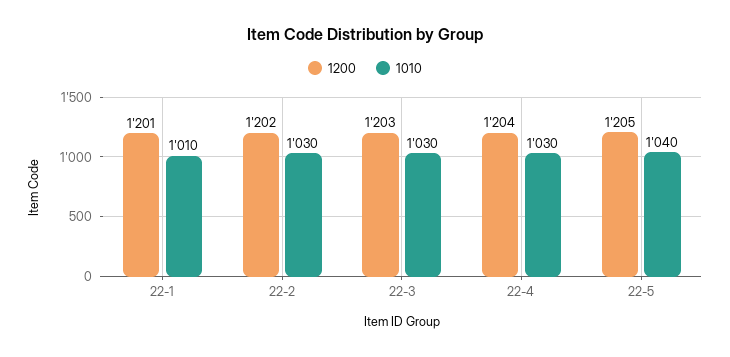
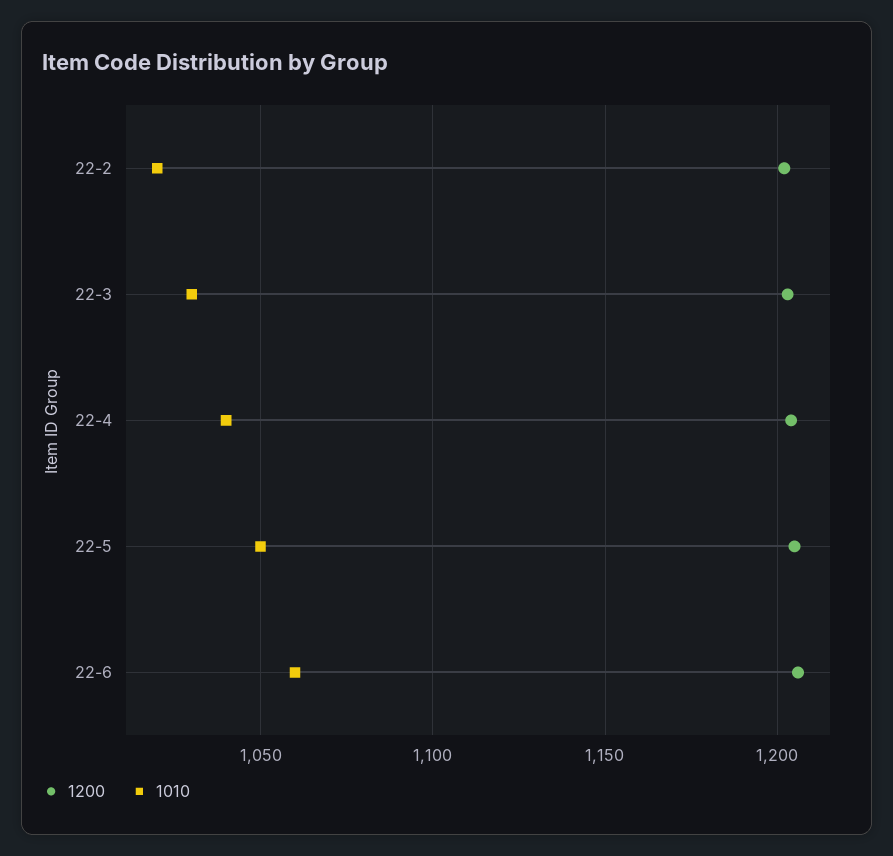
1200, 22-1: 1201 -> none
1010, 22-1: 1010 -> none
1010, 22-2: 1030 -> 1020
1010, 22-4: 1030 -> 1040
1010, 22-5: 1040 -> 1050
1200, 22-6: none -> 1205
1010, 22-6: none -> 1060

